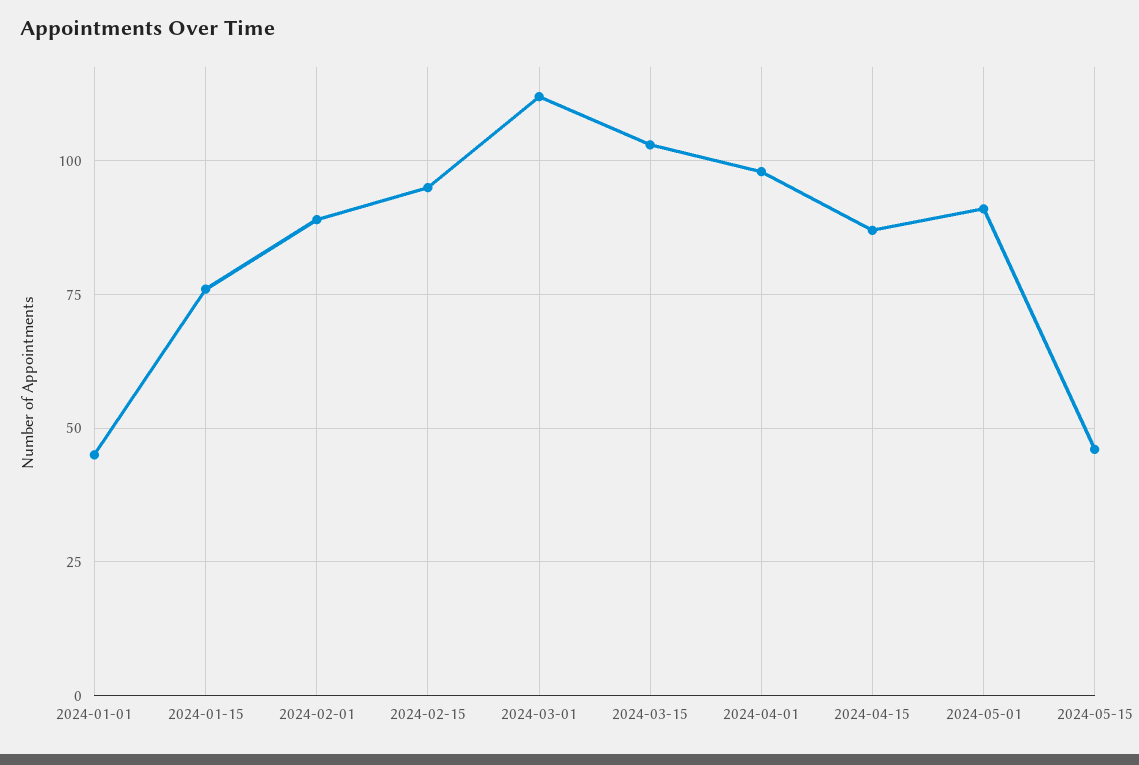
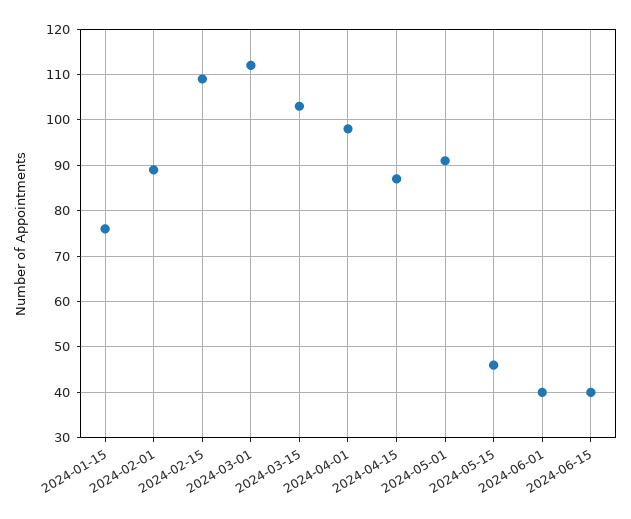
2024-01-01: 45 -> none
2024-02-15: 95 -> 110
2024-06-01: none -> 40
2024-06-15: none -> 40

